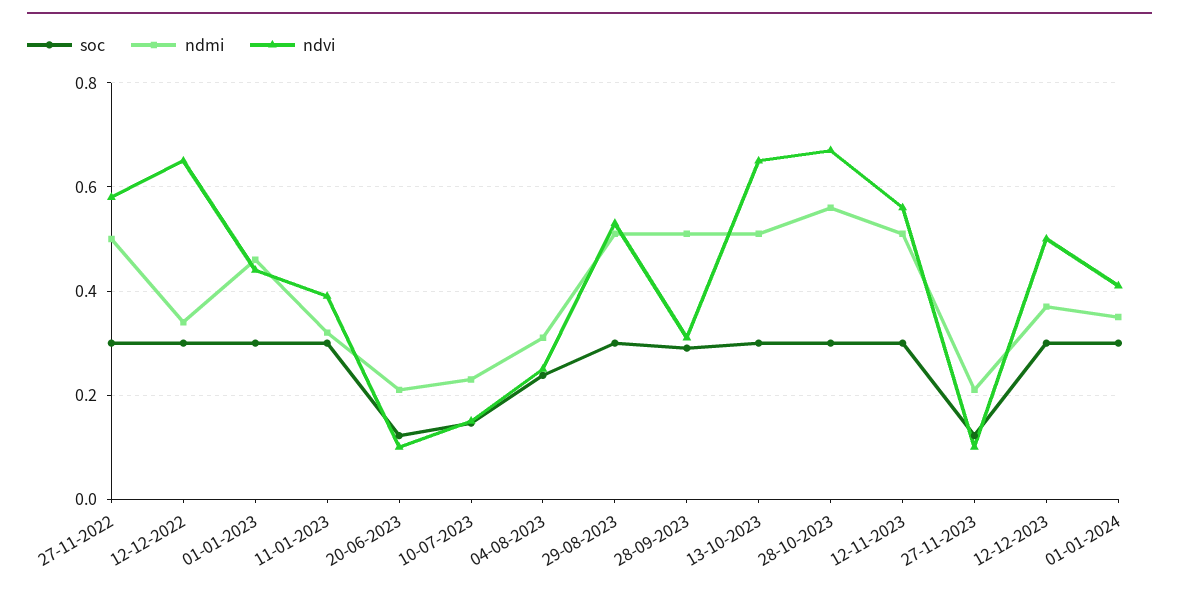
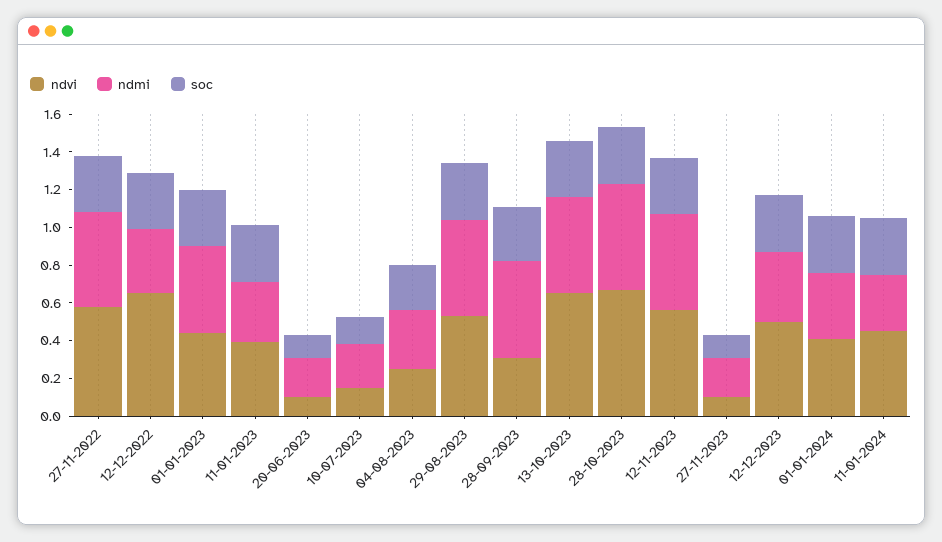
ndvi, 11-01-2024: none -> 0.45
ndmi, 11-01-2024: none -> 0.3
soc, 11-01-2024: none -> 0.3

